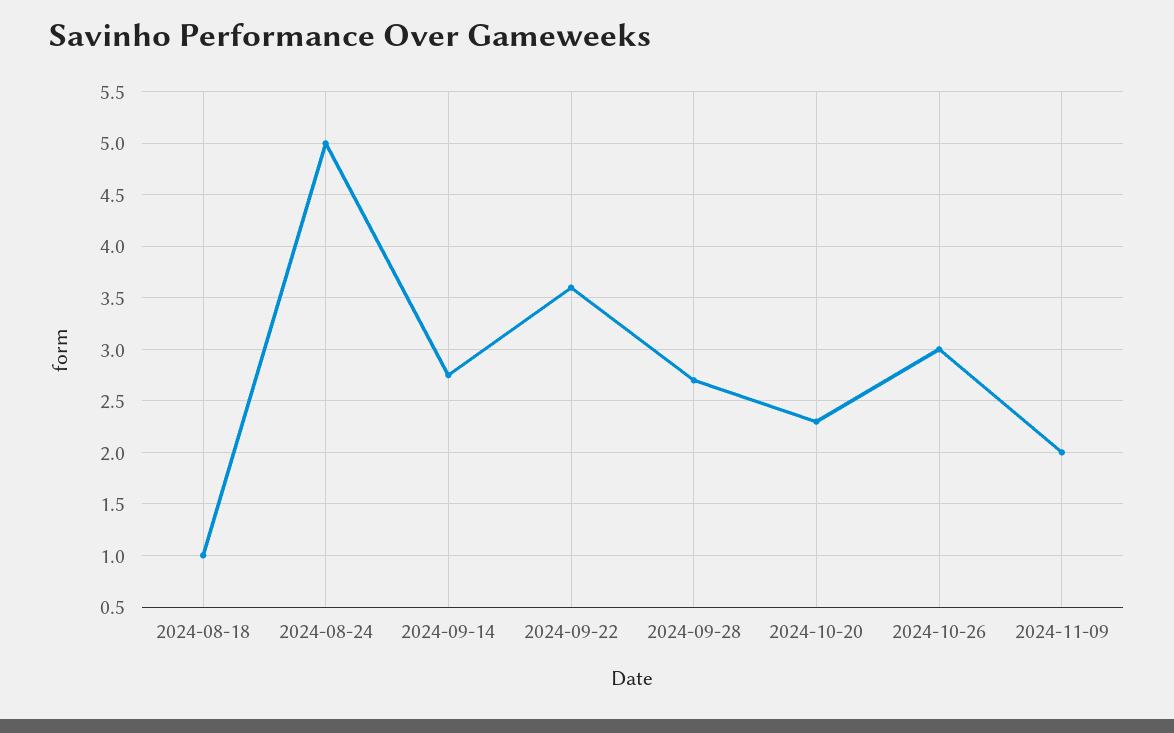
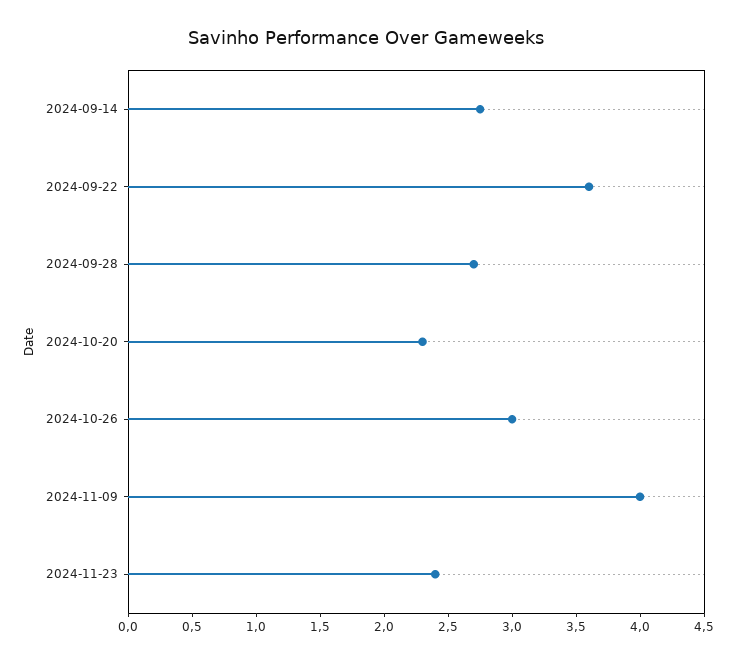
2024-08-18: 1 -> none
2024-08-24: 5 -> none
2024-11-09: 2 -> 4
2024-11-23: none -> 2.4

